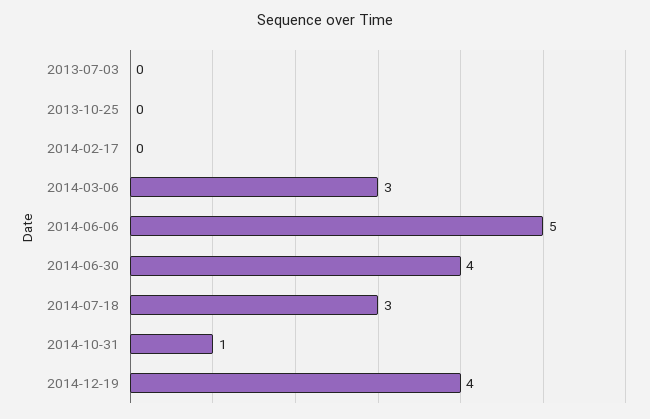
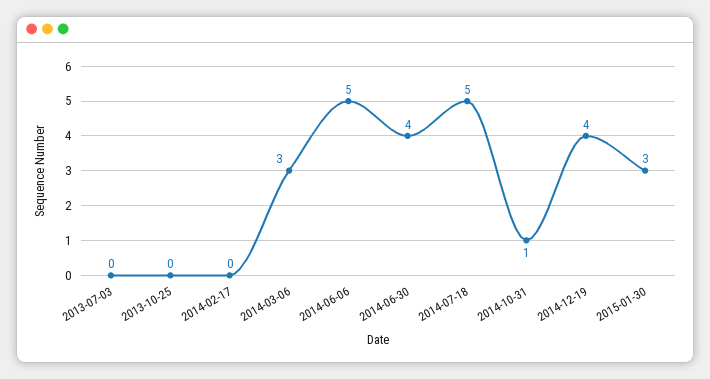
2014-07-18: 3 -> 5
2015-01-30: none -> 3

